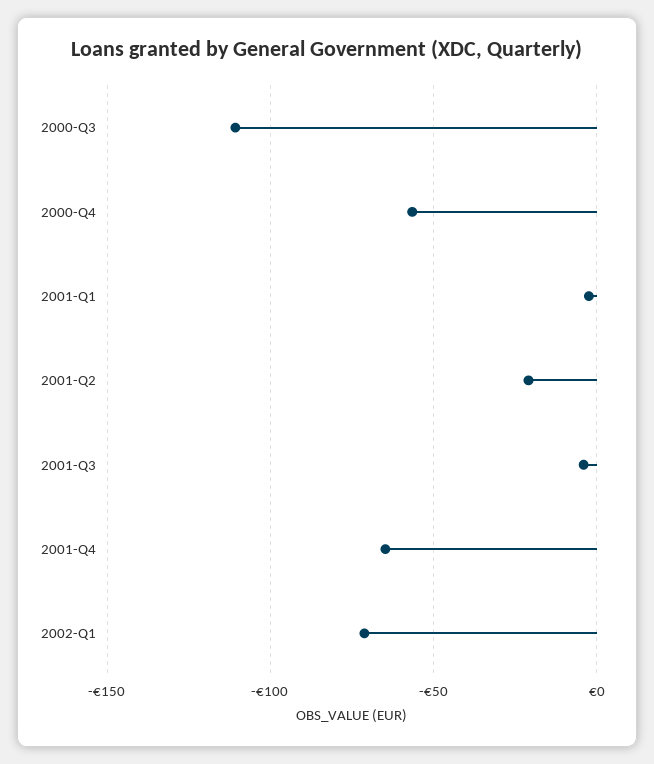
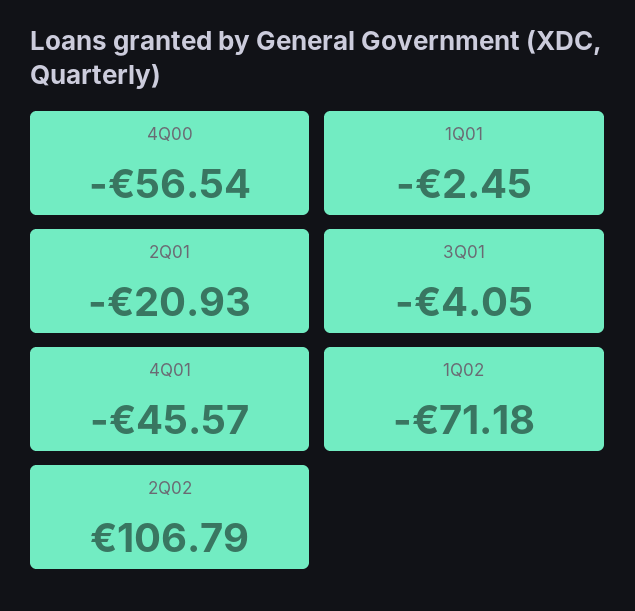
2000-Q3: -110 -> none
2001-Q4: -65 -> -45.57
2Q02: none -> 106.79

